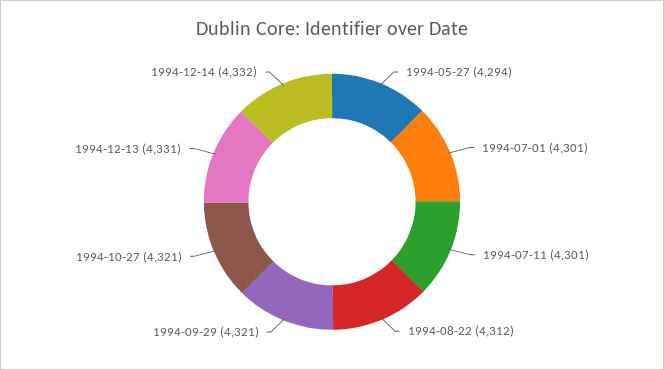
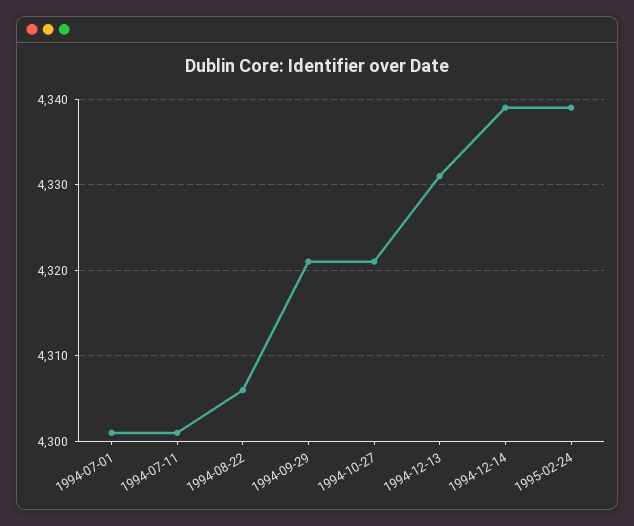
1994-05-27: 4294 -> none
1994-08-22: 4312 -> 4306
1994-12-14: 4332 -> 4339
1995-02-24: none -> 4339

